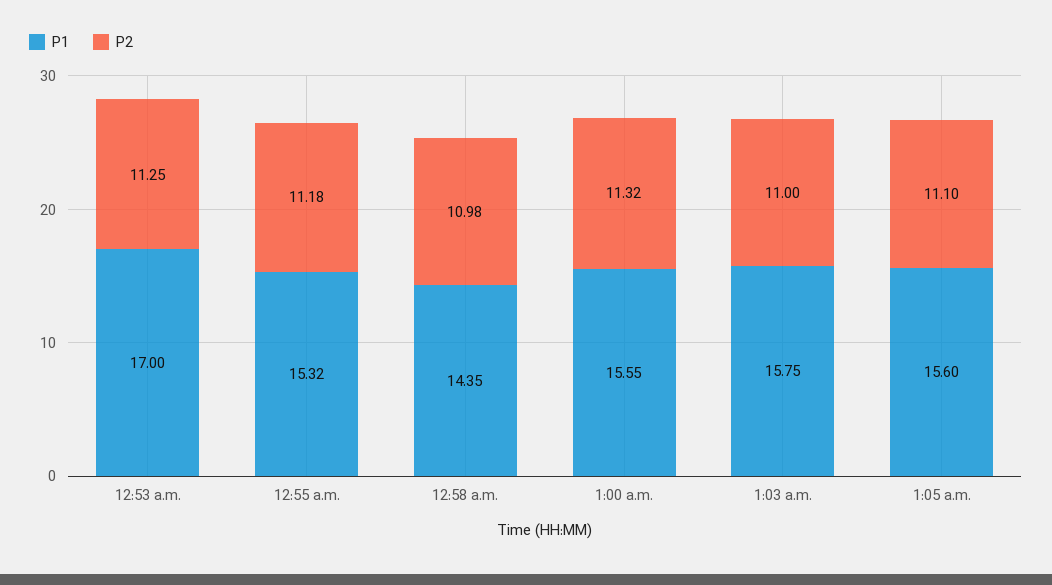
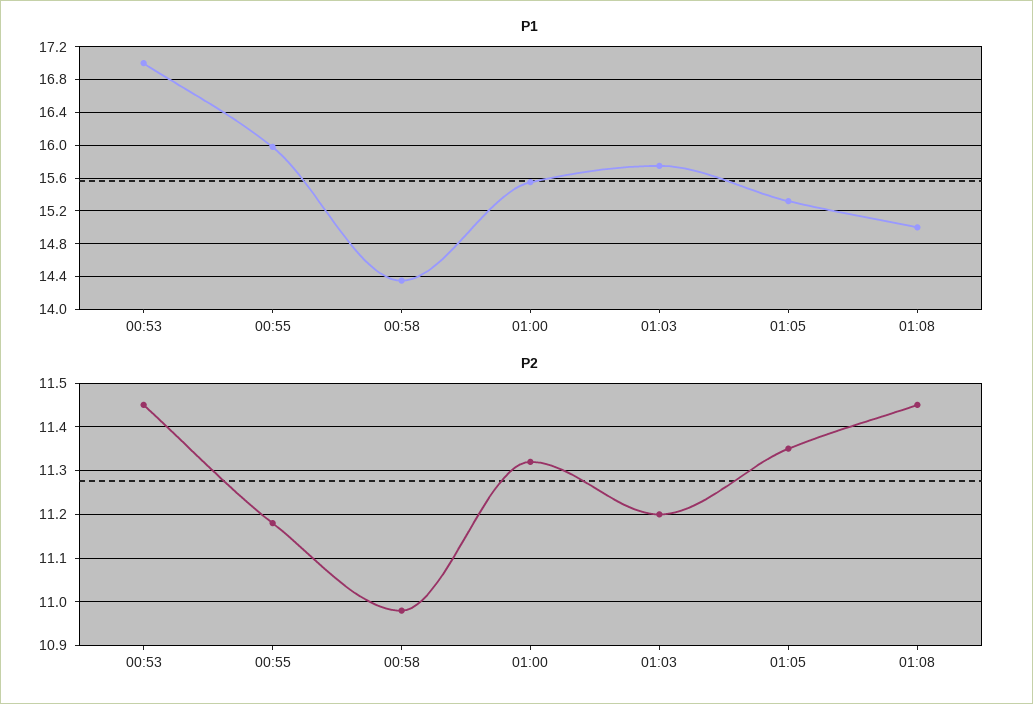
P2, 12:53 a.m.: 11.25 -> 11.45
P1, 12:55 a.m.: 15.32 -> 16
P2, 1:03 a.m.: 11 -> 11.2
P1, 1:05 a.m.: 15.6 -> 15.3
P2, 1:05 a.m.: 11.1 -> 11.35
P1, 01:08: none -> 15
P2, 01:08: none -> 11.45

